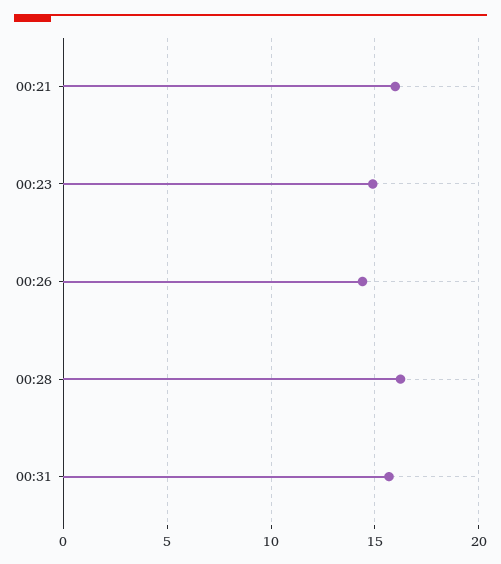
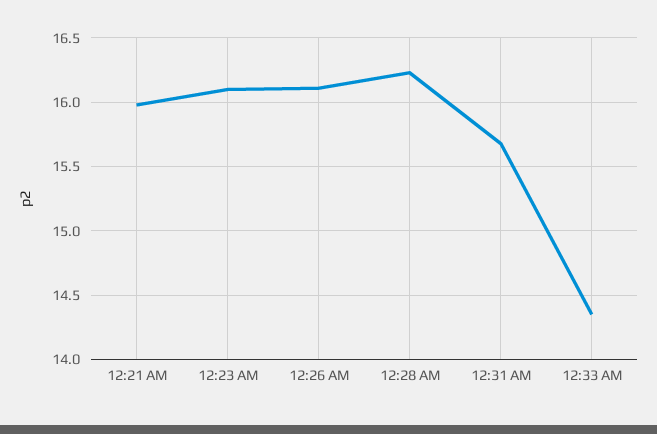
00:23: 15 -> 16.1
00:26: 14.5 -> 16.1
12:33 AM: none -> 14.35

